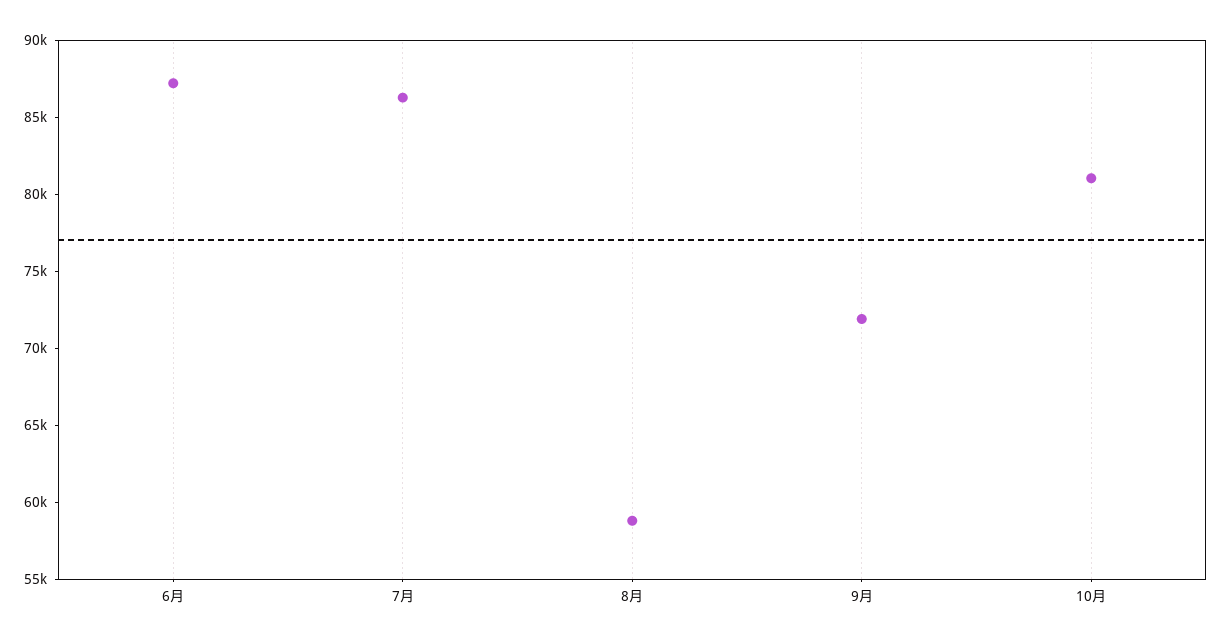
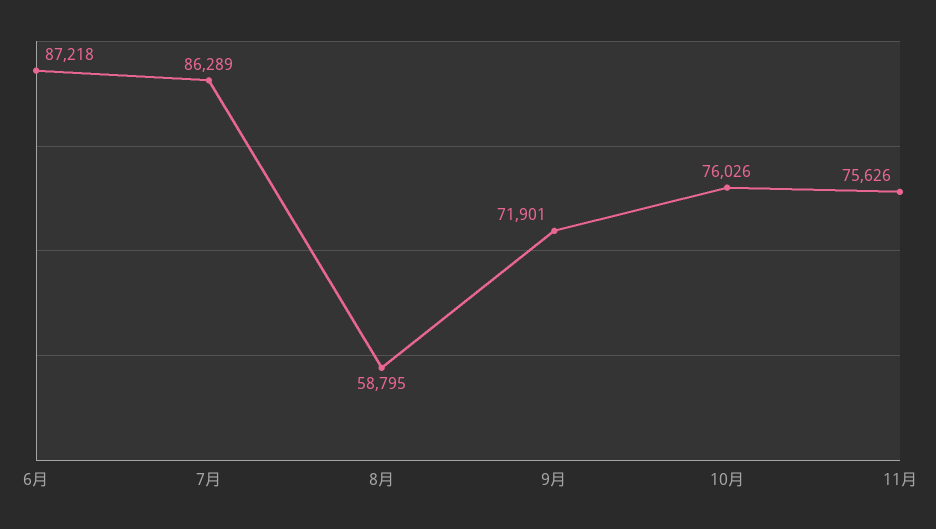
10月: 81000 -> 76026
11月: none -> 75626

